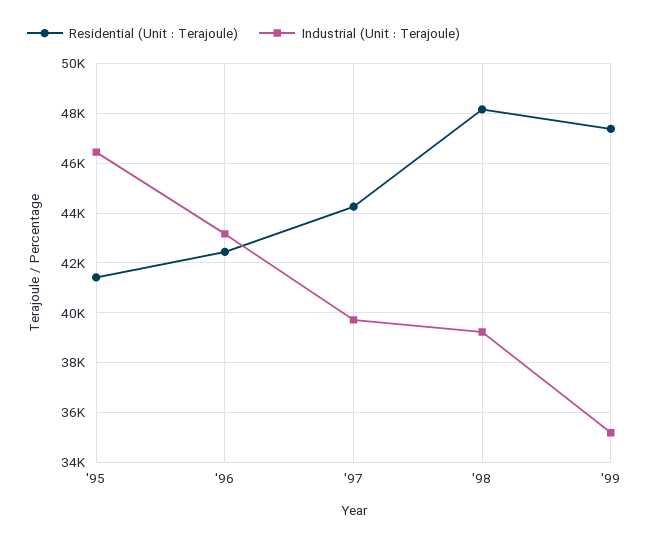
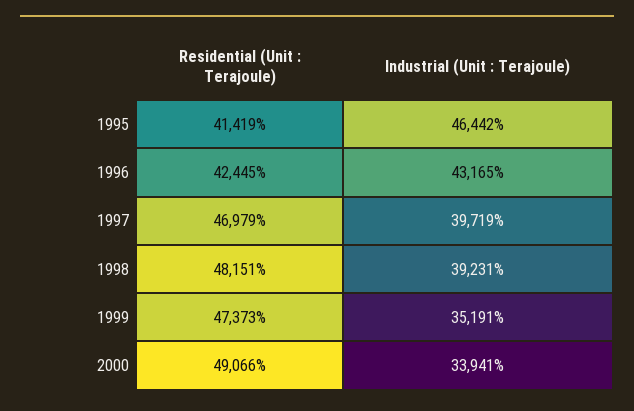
Residential (Unit : Terajoule), '97: 44250 -> 46979
Residential (Unit : Terajoule), 2000: none -> 49066
Industrial (Unit : Terajoule), 2000: none -> 33941

